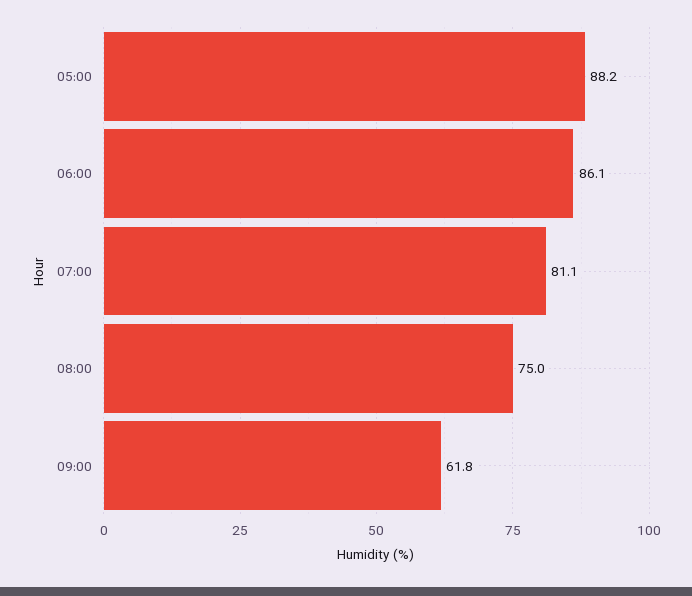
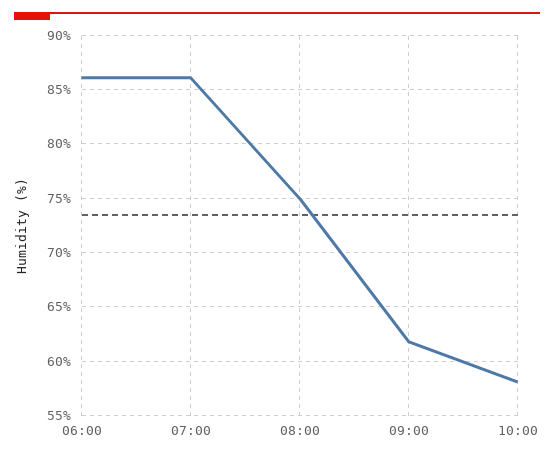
05:00: 88.2 -> none
07:00: 81.1 -> 86
10:00: none -> 58

